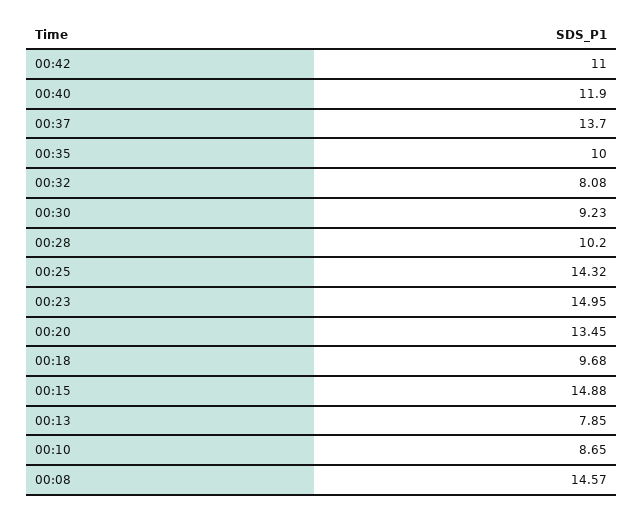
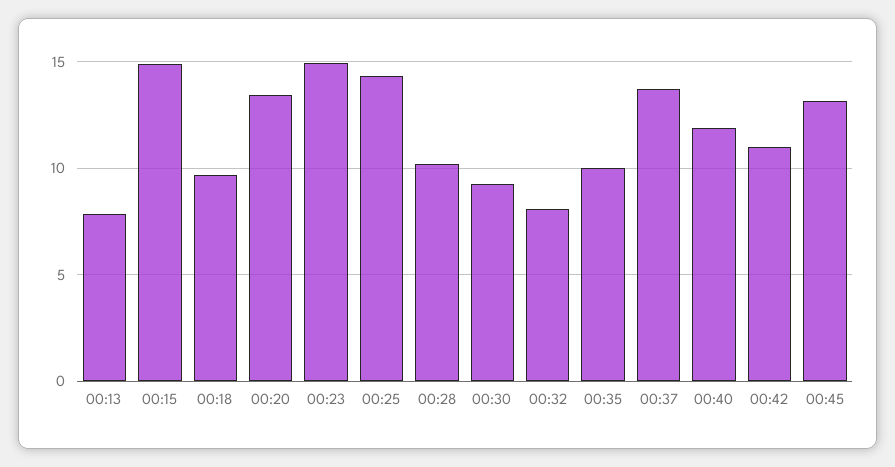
00:10: 8.65 -> none
00:08: 14.57 -> none
00:45: none -> 13

